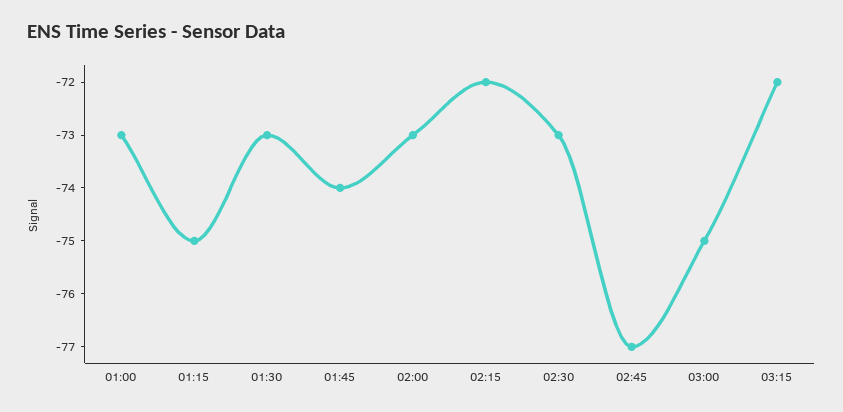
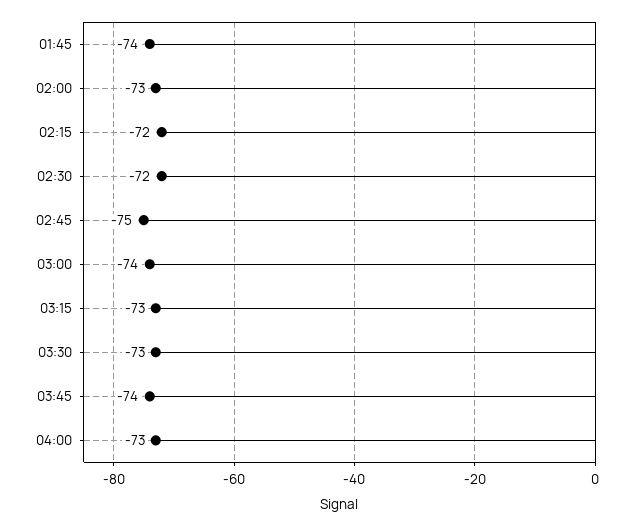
01:00: -73 -> none
01:15: -75 -> none
01:30: -73 -> none
02:30: -73 -> -72
02:45: -77 -> -75
03:00: -75 -> -74
03:15: -72 -> -73
03:30: none -> -73
03:45: none -> -74
04:00: none -> -73

